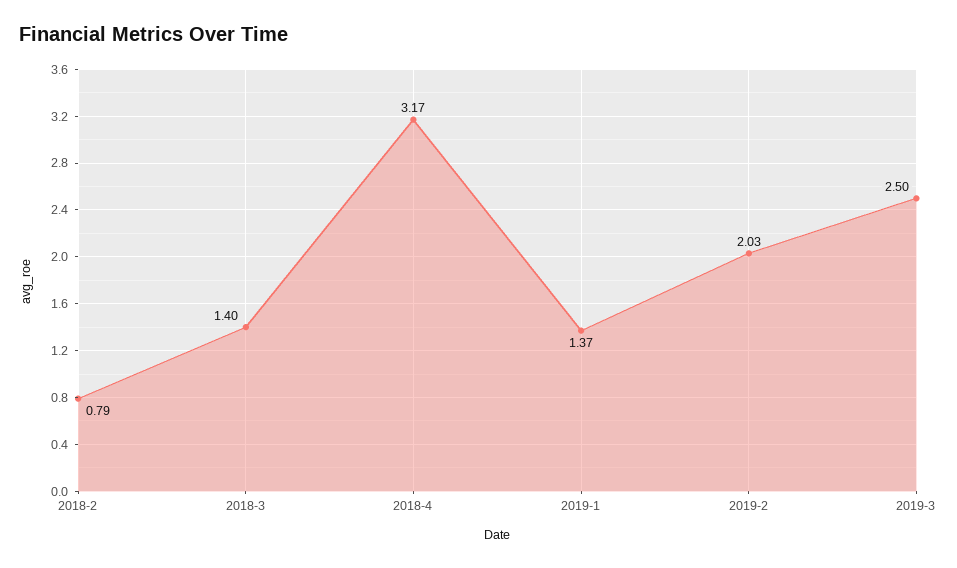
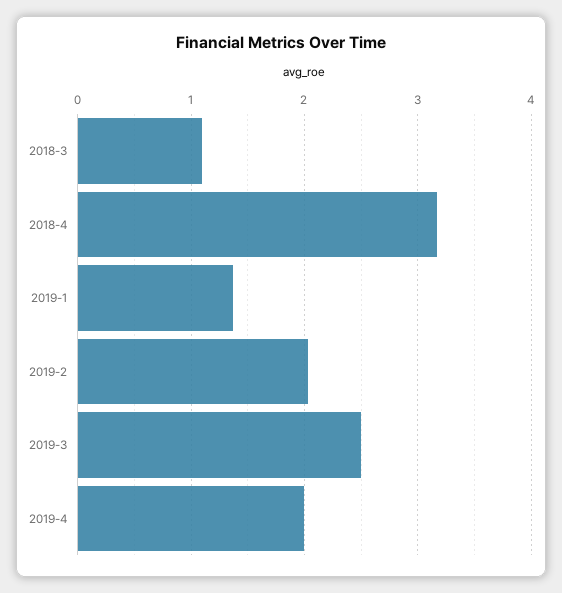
2018-2: 0.79 -> none
2018-3: 1.4 -> 1.1
2019-4: none -> 2

